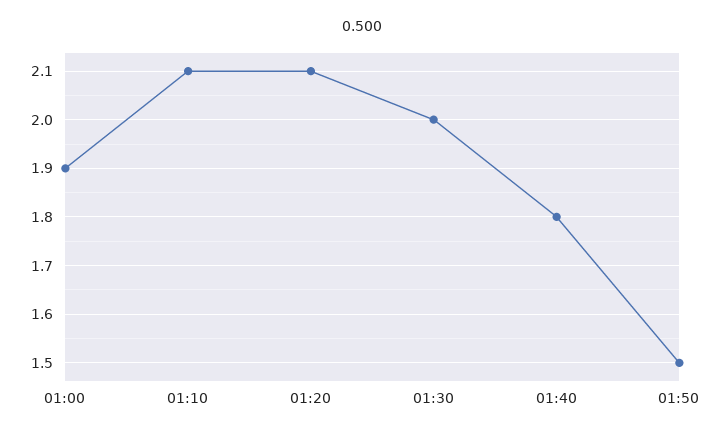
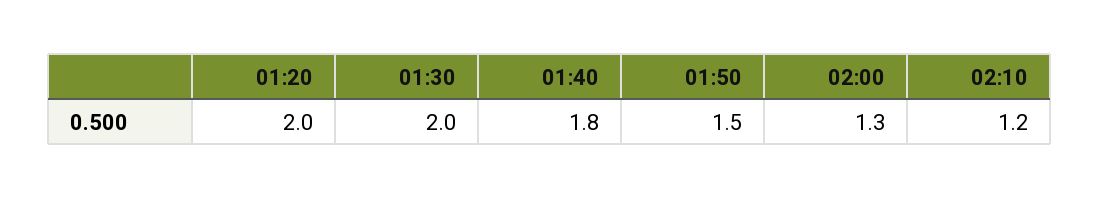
01:00: 1.9 -> none
01:10: 2.1 -> none
01:20: 2.1 -> 2
02:00: none -> 1.3
02:10: none -> 1.2

